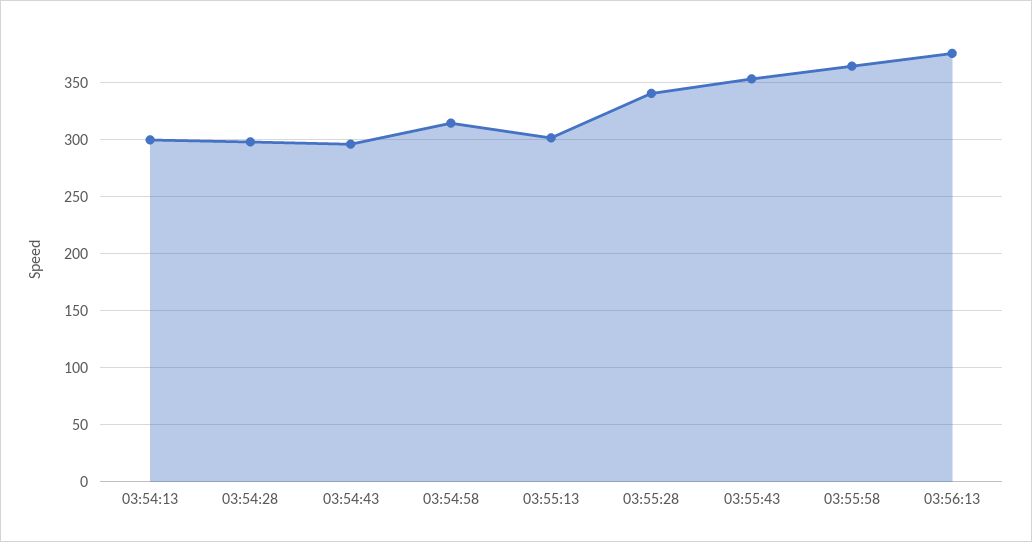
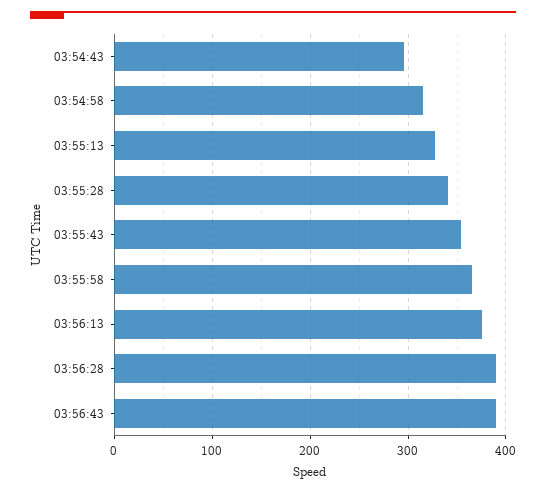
03:54:13: 300 -> none
03:54:28: 300 -> none
03:55:13: 300 -> 330
03:56:28: none -> 390
03:56:43: none -> 390

